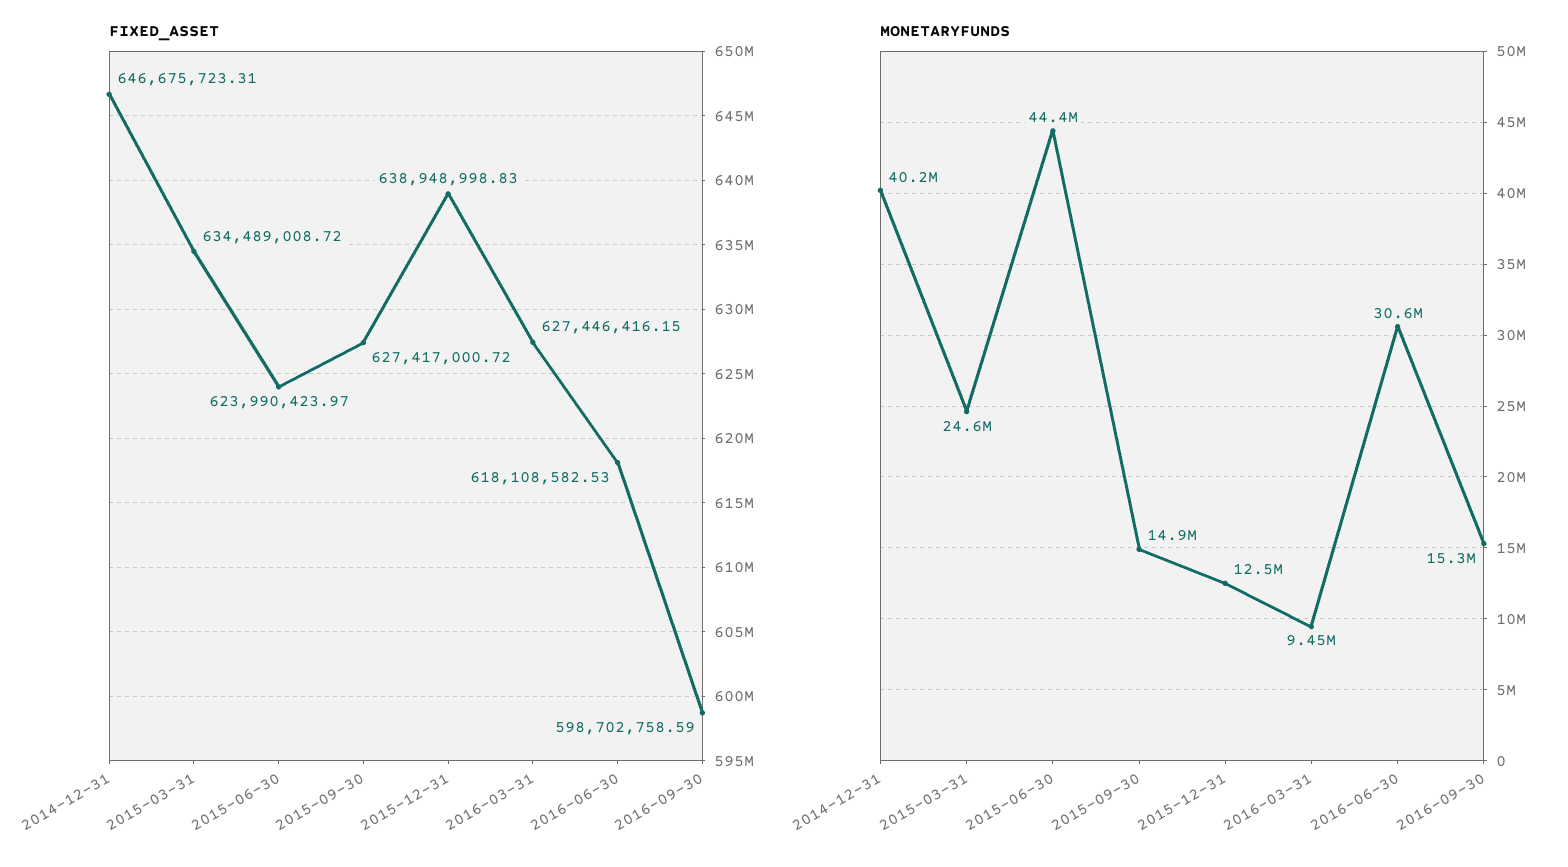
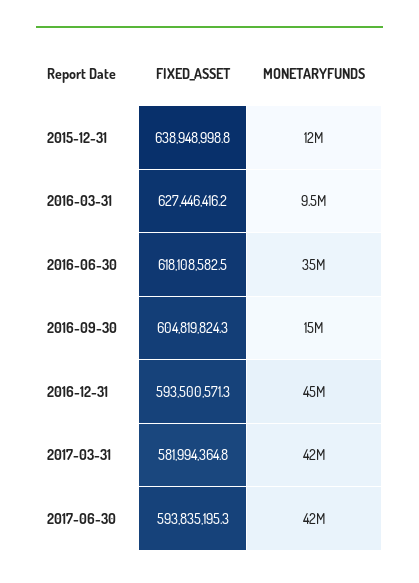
FIXED_ASSET, 2014-12-31: 646675723.31 -> none
FIXED_ASSET, 2015-03-31: 634489008.72 -> none
FIXED_ASSET, 2015-06-30: 623990423.97 -> none
FIXED_ASSET, 2015-09-30: 627417000.72 -> none
FIXED_ASSET, 2016-09-30: 598702758.59 -> 604819824.3
MONETARYFUNDS, 2014-12-31: 40200000 -> none
MONETARYFUNDS, 2015-03-31: 24600000 -> none
MONETARYFUNDS, 2015-06-30: 44400000 -> none
MONETARYFUNDS, 2015-09-30: 14900000 -> none
MONETARYFUNDS, 2016-06-30: 30600000 -> 35000000
FIXED_ASSET, 2016-12-31: none -> 593500571.3
MONETARYFUNDS, 2016-12-31: none -> 45000000
FIXED_ASSET, 2017-03-31: none -> 581994364.8
MONETARYFUNDS, 2017-03-31: none -> 42000000
FIXED_ASSET, 2017-06-30: none -> 593835195.3
MONETARYFUNDS, 2017-06-30: none -> 42000000

